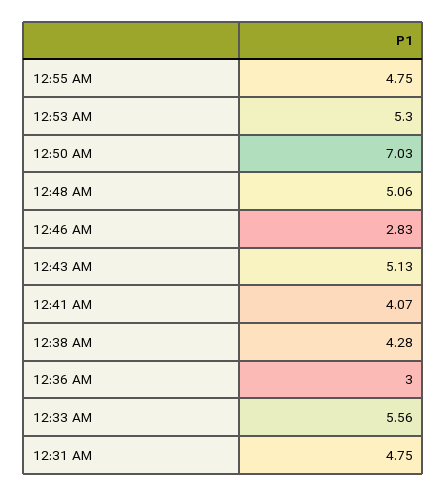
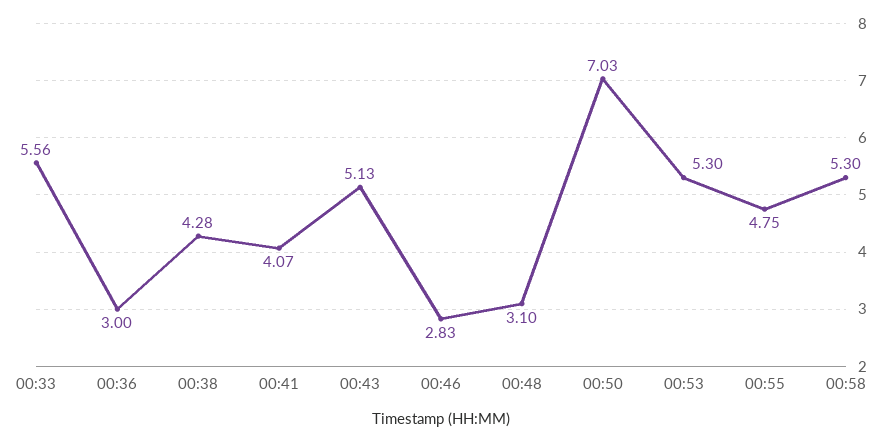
12:48 AM: 5.06 -> 3.1
12:31 AM: 4.75 -> none
00:58: none -> 5.3

